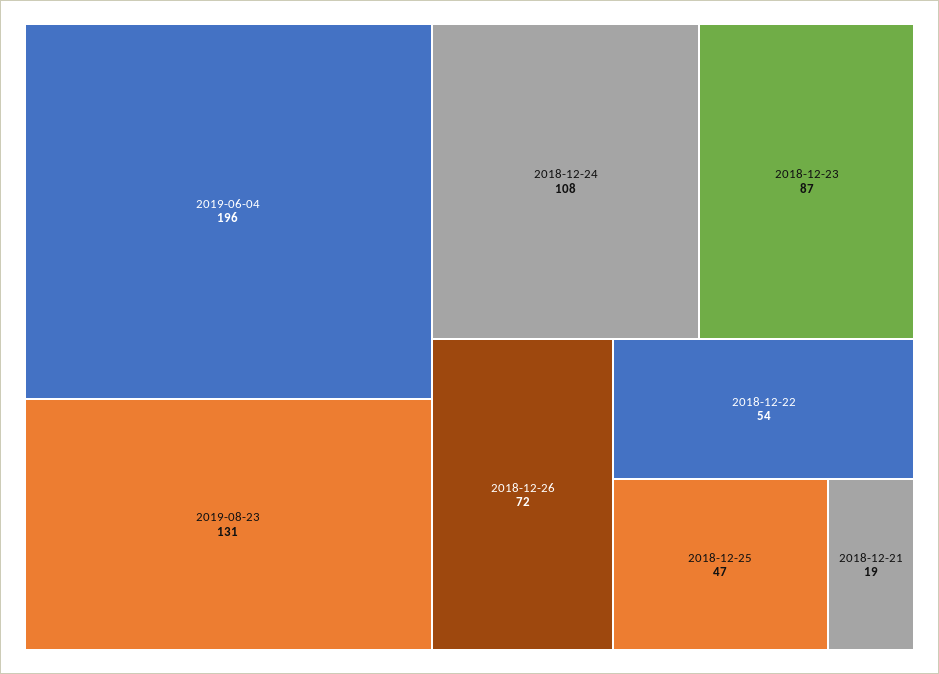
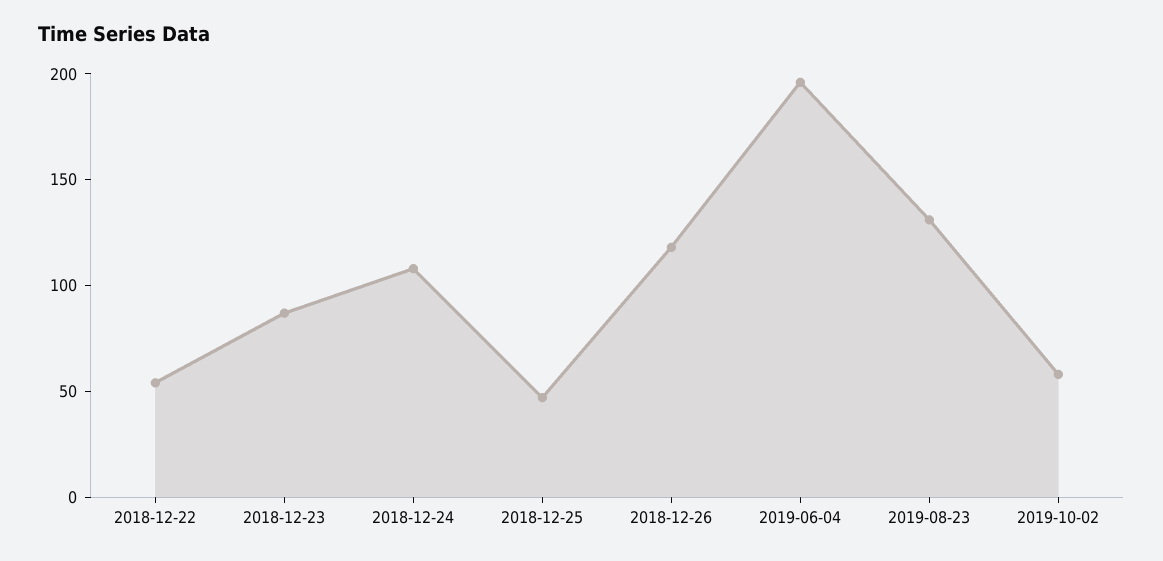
2018-12-26: 72 -> 120
2018-12-21: 19 -> none
2019-10-02: none -> 60

